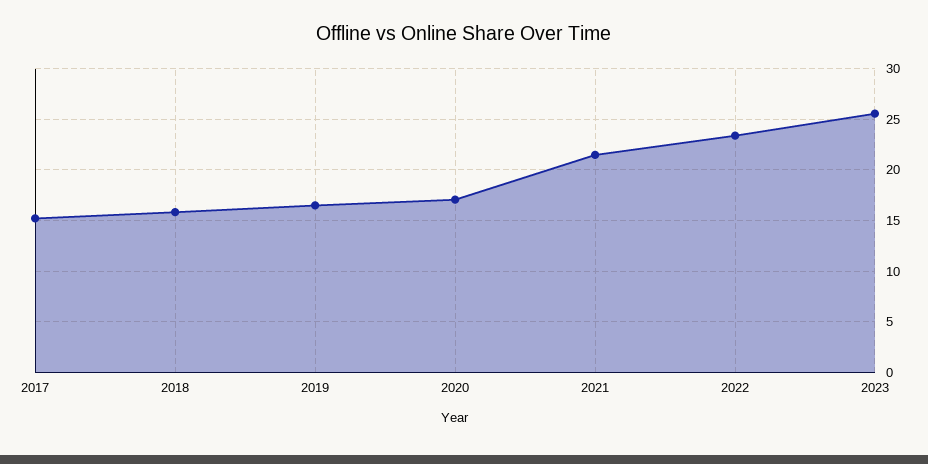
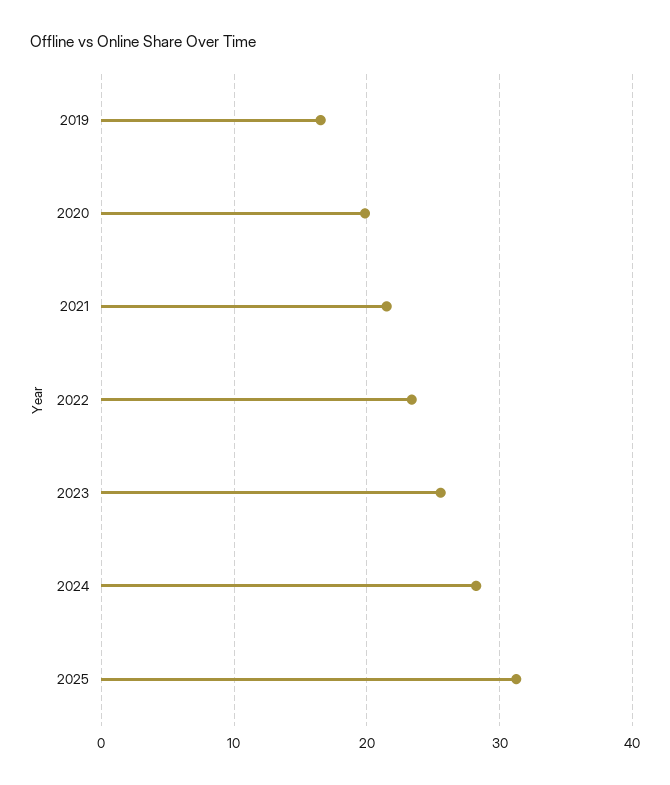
2017: 15 -> none
2018: 16 -> none
2020: 17 -> 20
2024: none -> 28
2025: none -> 31

